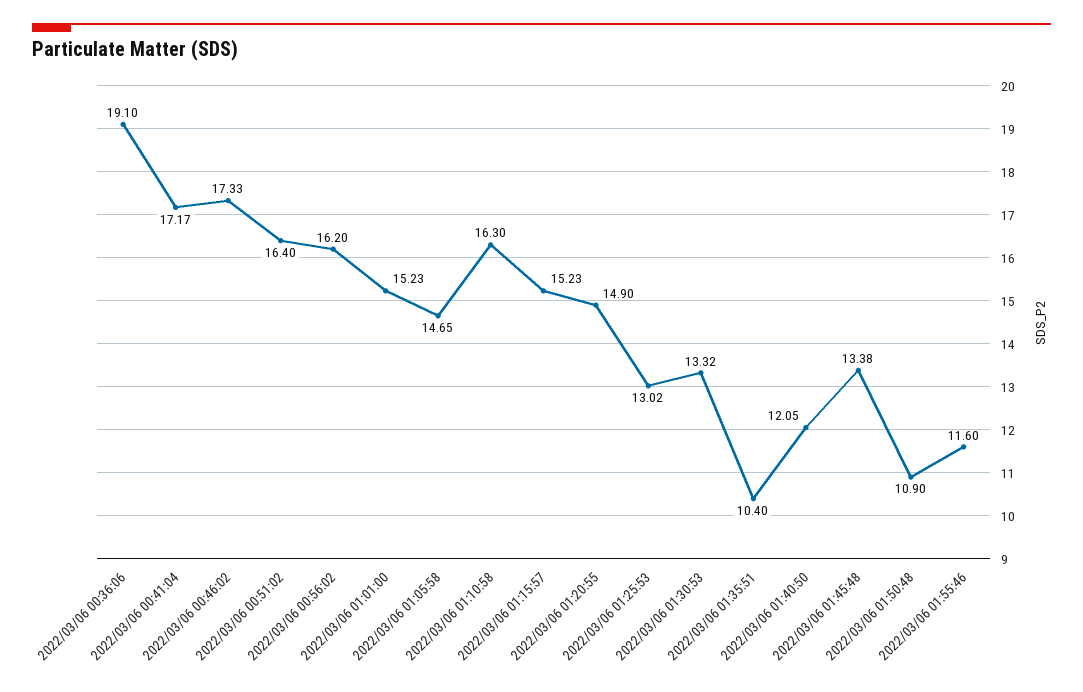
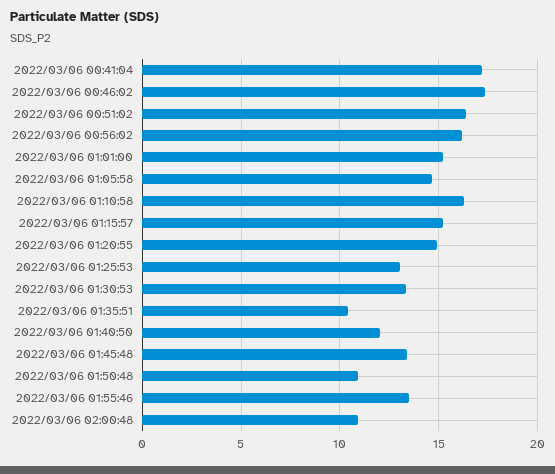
2022/03/06 00:36:06: 19.1 -> none
2022/03/06 01:55:46: 11.6 -> 13.5
2022/03/06 02:00:48: none -> 11

